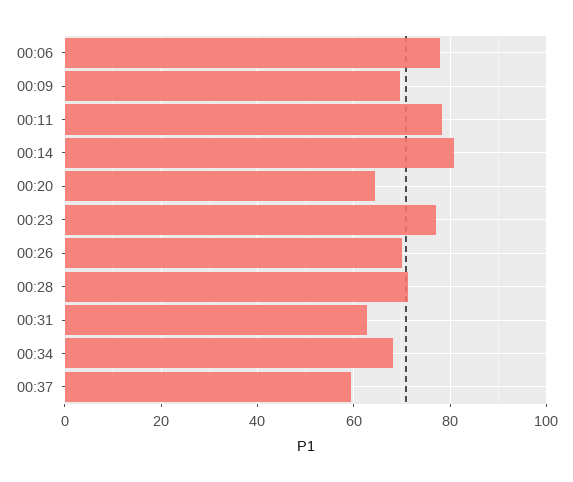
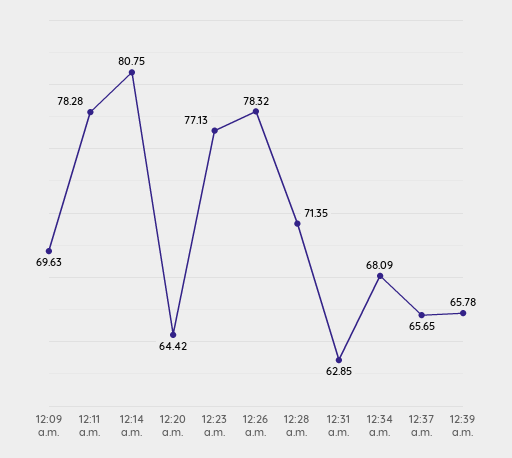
00:06: 78 -> none
00:26: 70 -> 78.32
00:37: 60 -> 65.65
12:39 a.m.: none -> 65.78

